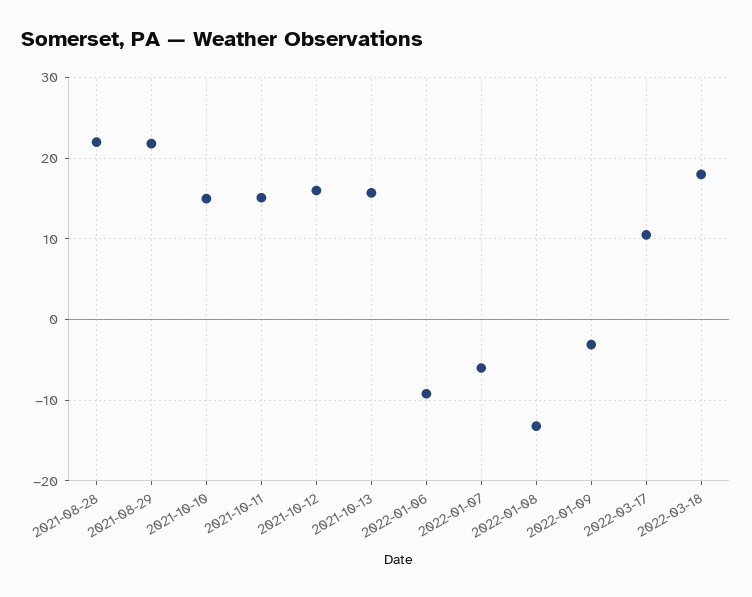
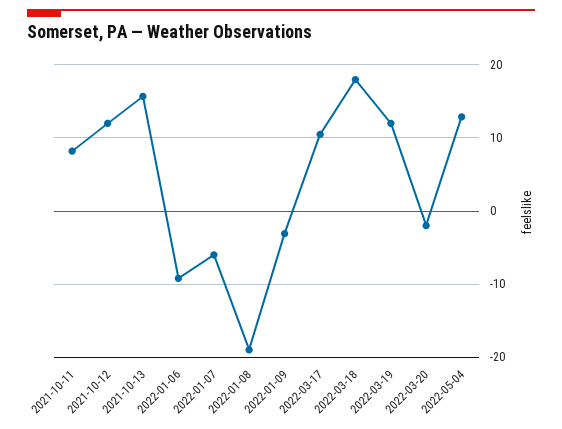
2021-08-28: 22 -> none
2021-08-29: 22 -> none
2021-10-10: 15 -> none
2021-10-11: 15 -> 8
2021-10-12: 16 -> 12
2022-01-08: -13 -> -19
2022-03-19: none -> 12
2022-03-20: none -> -2
2022-05-04: none -> 13

